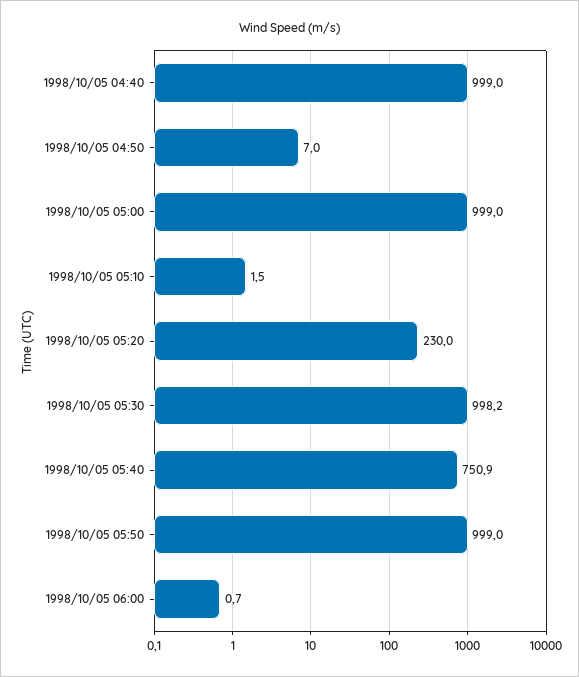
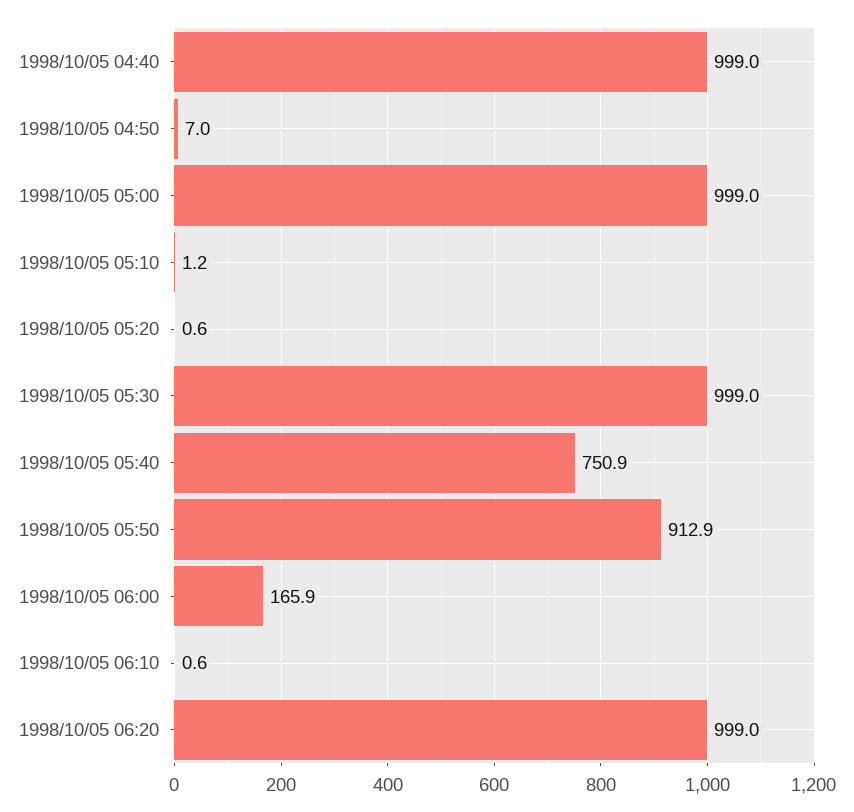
1998/10/05 05:10: 1.5 -> 1.2
1998/10/05 05:20: 230 -> 0.6
1998/10/05 05:30: 998.2 -> 999
1998/10/05 05:50: 999 -> 912.9
1998/10/05 06:00: 0.7 -> 165.9
1998/10/05 06:10: none -> 0.6
1998/10/05 06:20: none -> 999

